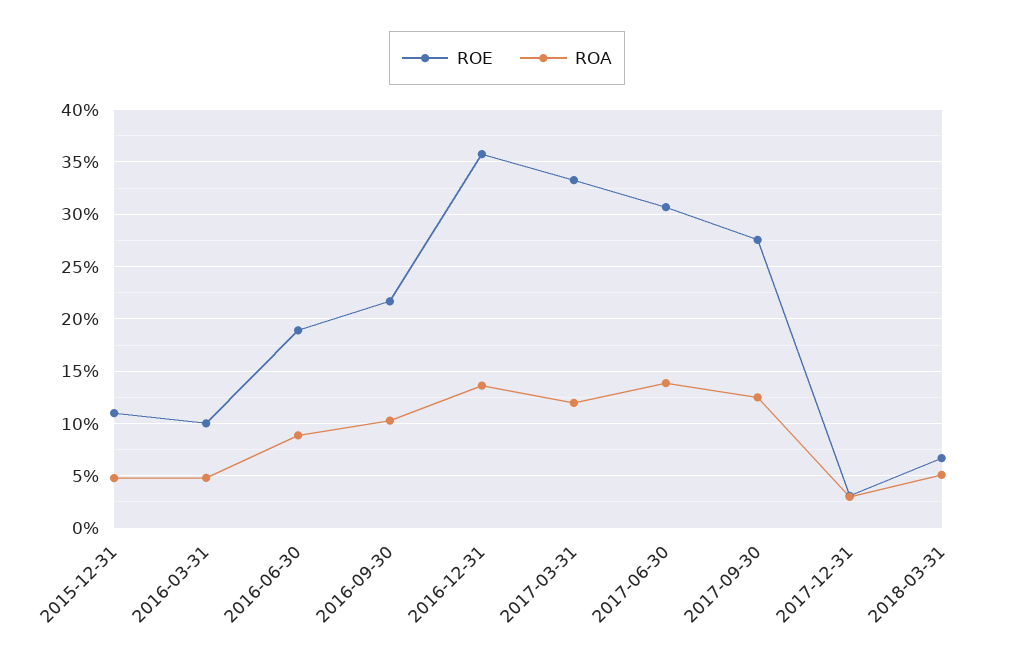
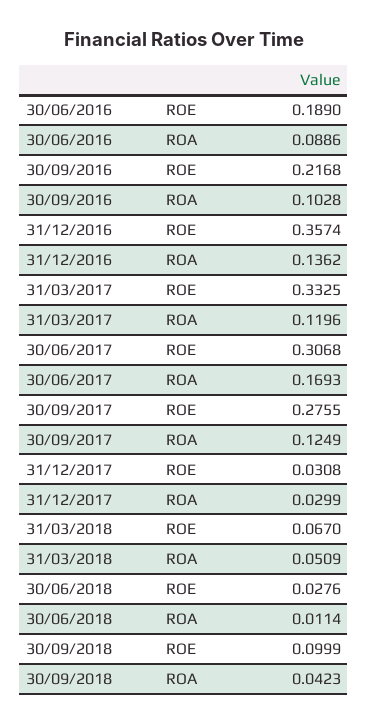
ROE, 2015-12-31: 0.11 -> none
ROA, 2015-12-31: 0.05 -> none
ROE, 2016-03-31: 0.1 -> none
ROA, 2016-03-31: 0.05 -> none
ROA, 2017-06-30: 0.14 -> 0.1693
ROE, 30/06/2018: none -> 0.0276
ROA, 30/06/2018: none -> 0.0114
ROE, 30/09/2018: none -> 0.0999
ROA, 30/09/2018: none -> 0.0423

